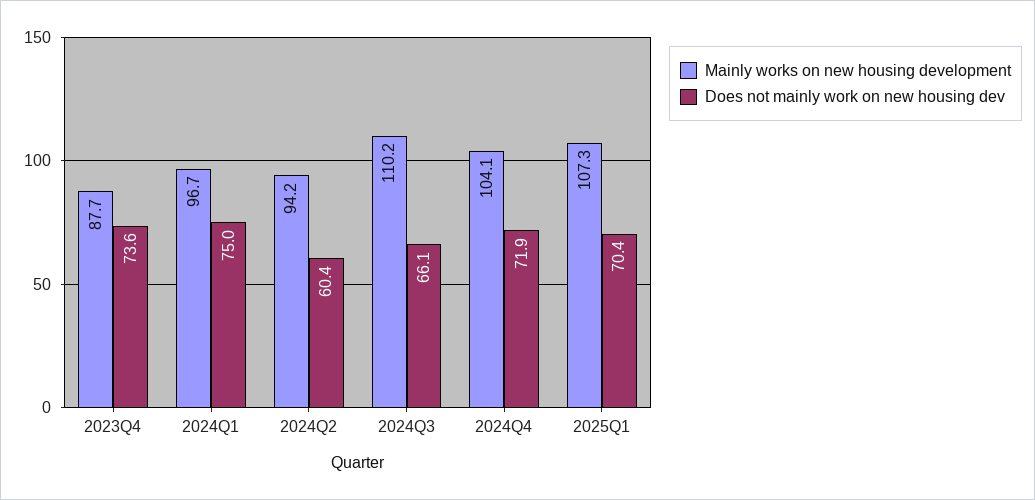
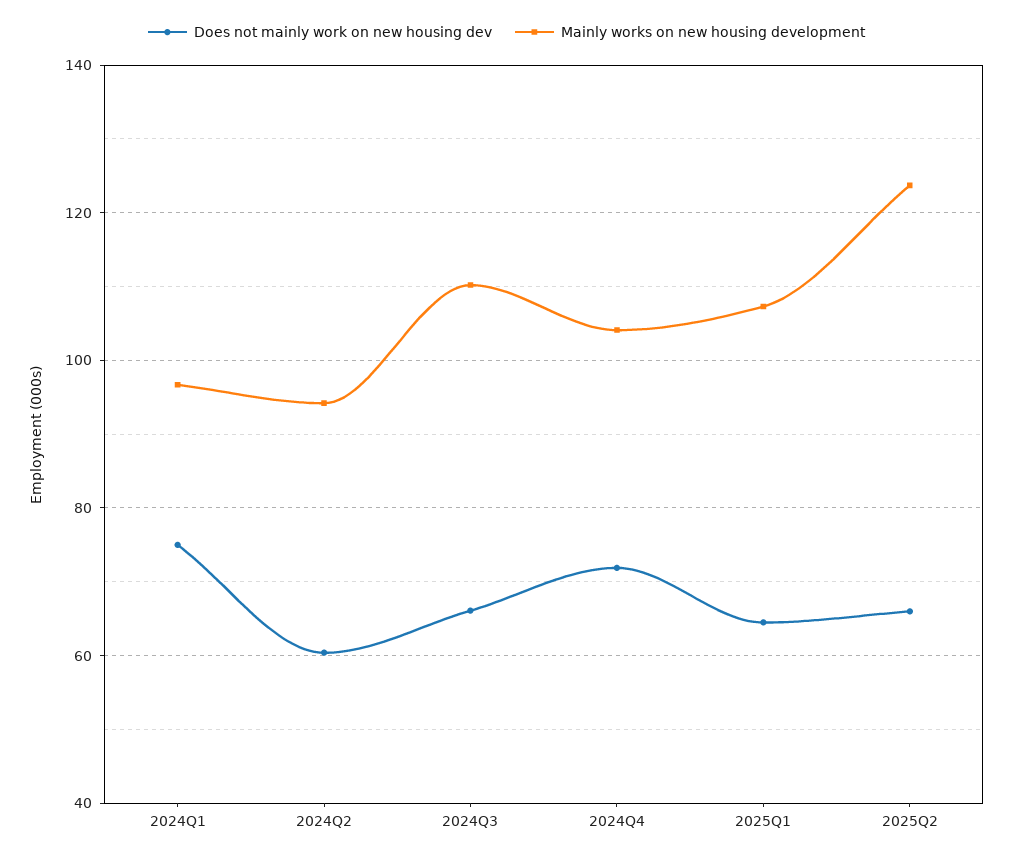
Mainly works on new housing development, 2023Q4: 87.7 -> none
Does not mainly work on new housing dev, 2023Q4: 73.6 -> none
Does not mainly work on new housing dev, 2025Q1: 70.4 -> 64
Does not mainly work on new housing dev, 2025Q2: none -> 66
Mainly works on new housing development, 2025Q2: none -> 124

